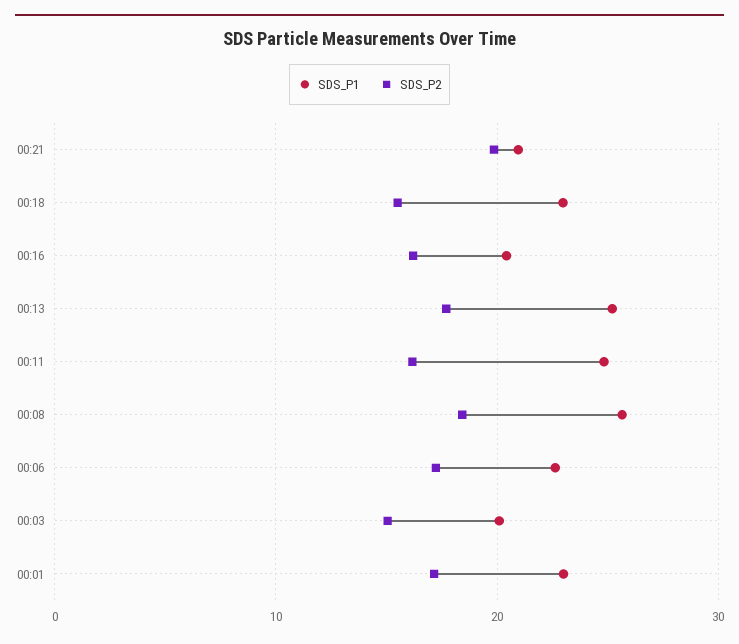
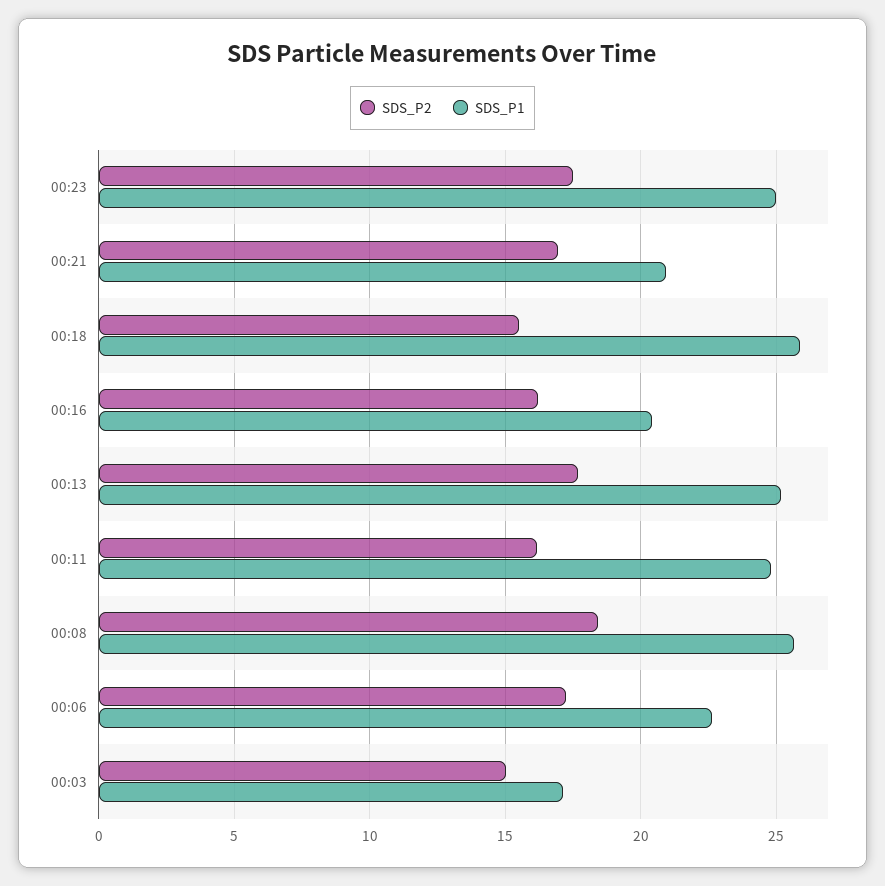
SDS_P2, 00:21: 20 -> 17
SDS_P1, 00:18: 23 -> 26
SDS_P1, 00:03: 20 -> 17
SDS_P1, 00:01: 23 -> none
SDS_P2, 00:01: 17 -> none
SDS_P2, 00:23: none -> 17.5
SDS_P1, 00:23: none -> 25

